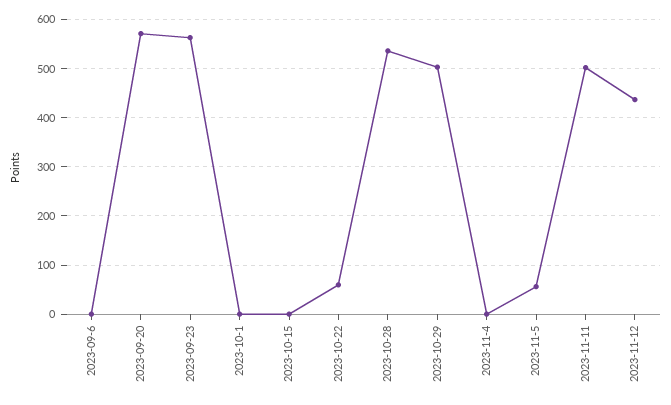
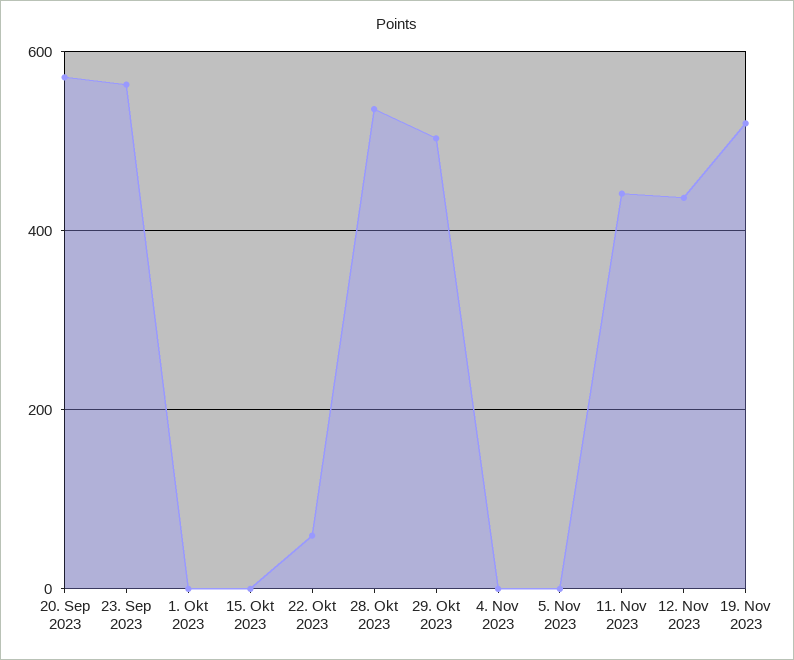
2023-09-6: 0 -> none
2023-11-5: 60 -> 0
2023-11-11: 500 -> 440
19. Nov 2023: none -> 520

